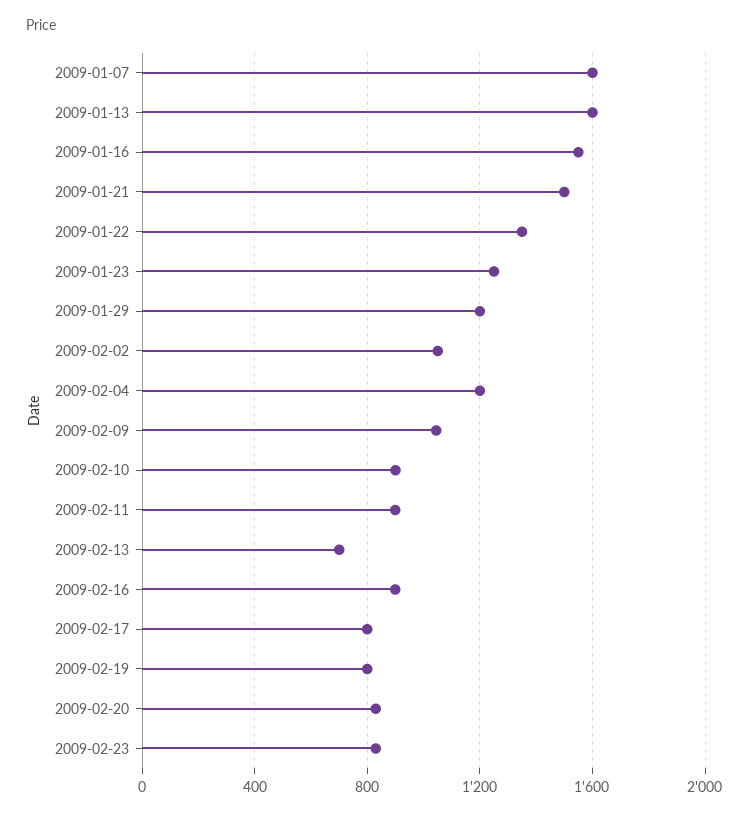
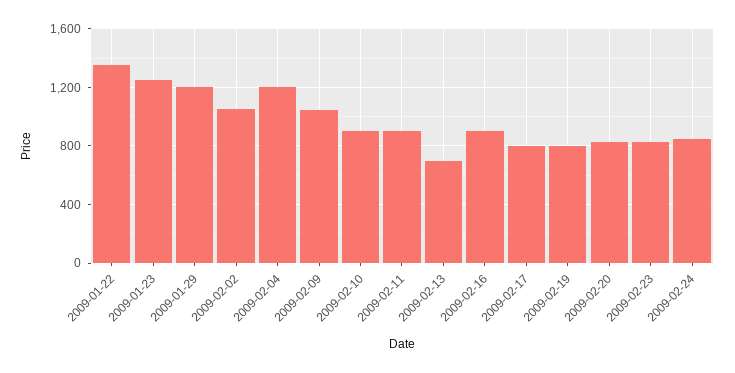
2009-01-07: 1600 -> none
2009-01-13: 1600 -> none
2009-01-16: 1550 -> none
2009-01-21: 1500 -> none
2009-02-24: none -> 850

